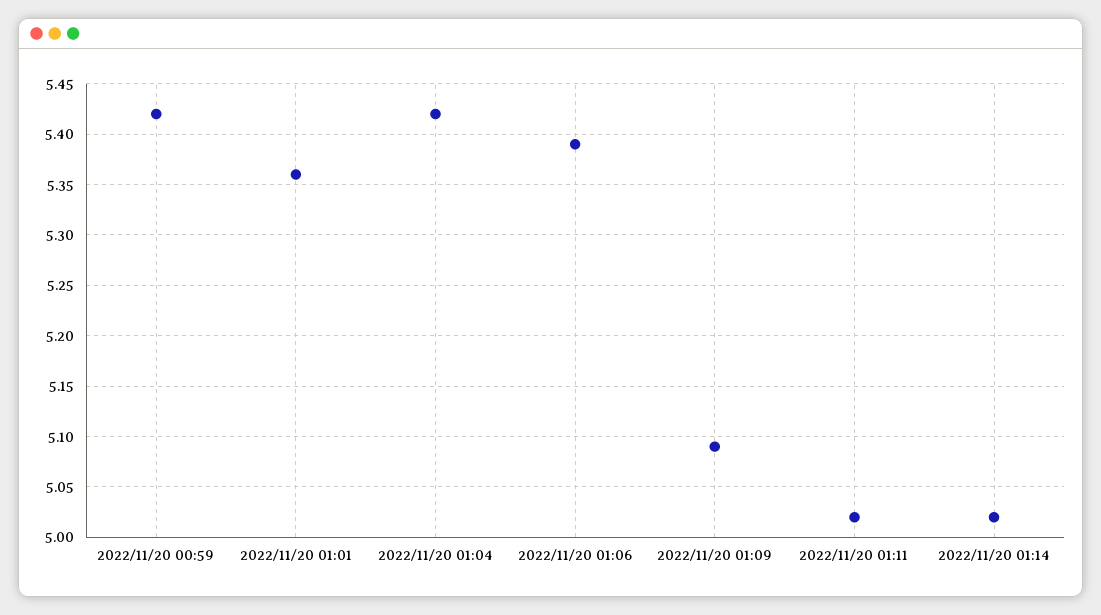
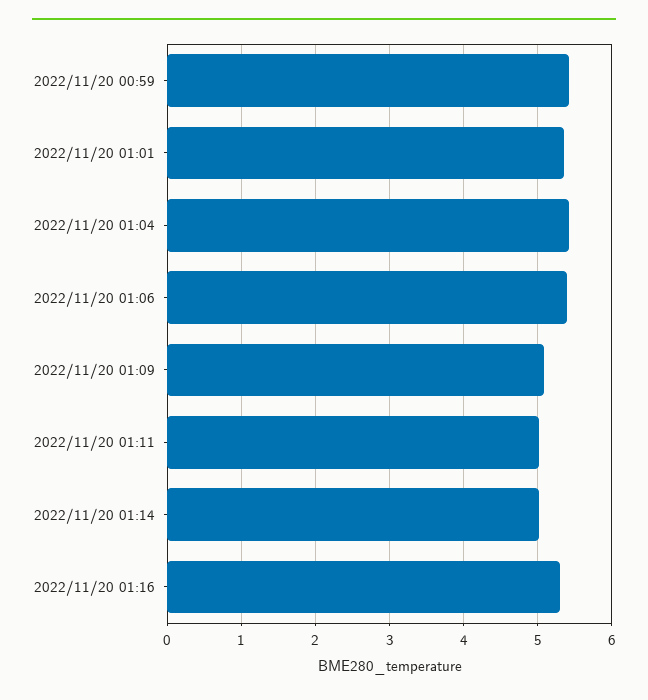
2022/11/20 01:16: none -> 5.3

